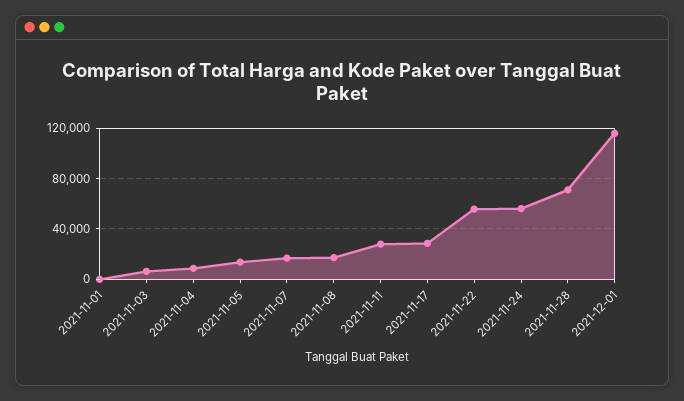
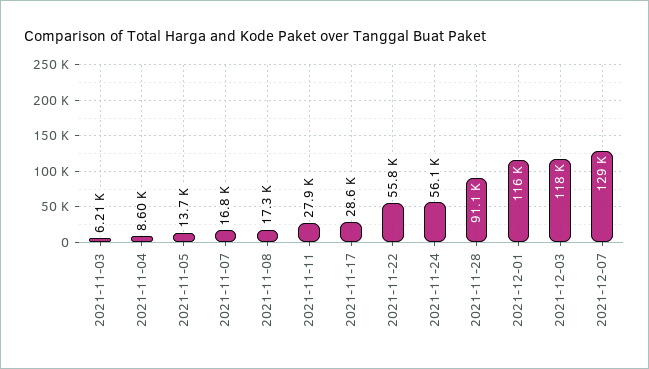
2021-11-01: 0 -> none
2021-11-28: 70000 -> 91100
2021-12-03: none -> 118000
2021-12-07: none -> 129000

